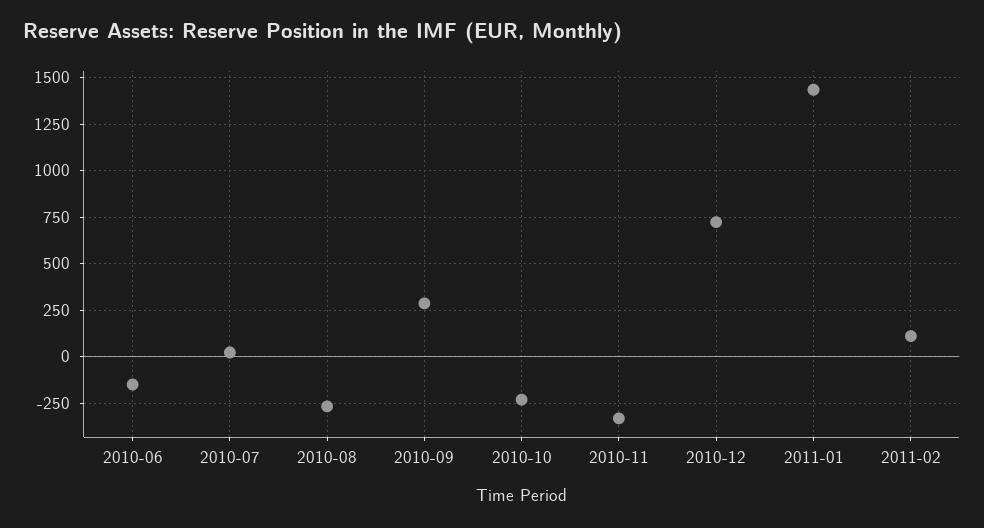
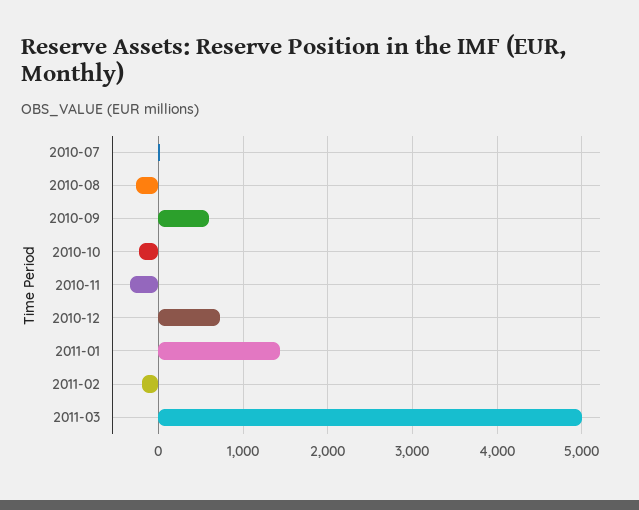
2010-06: -150 -> none
2010-09: 300 -> 600
2011-02: 100 -> -200
2011-03: none -> 5000

